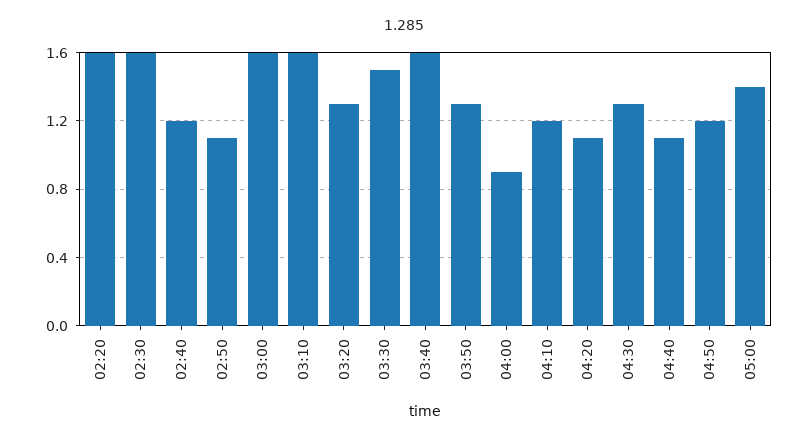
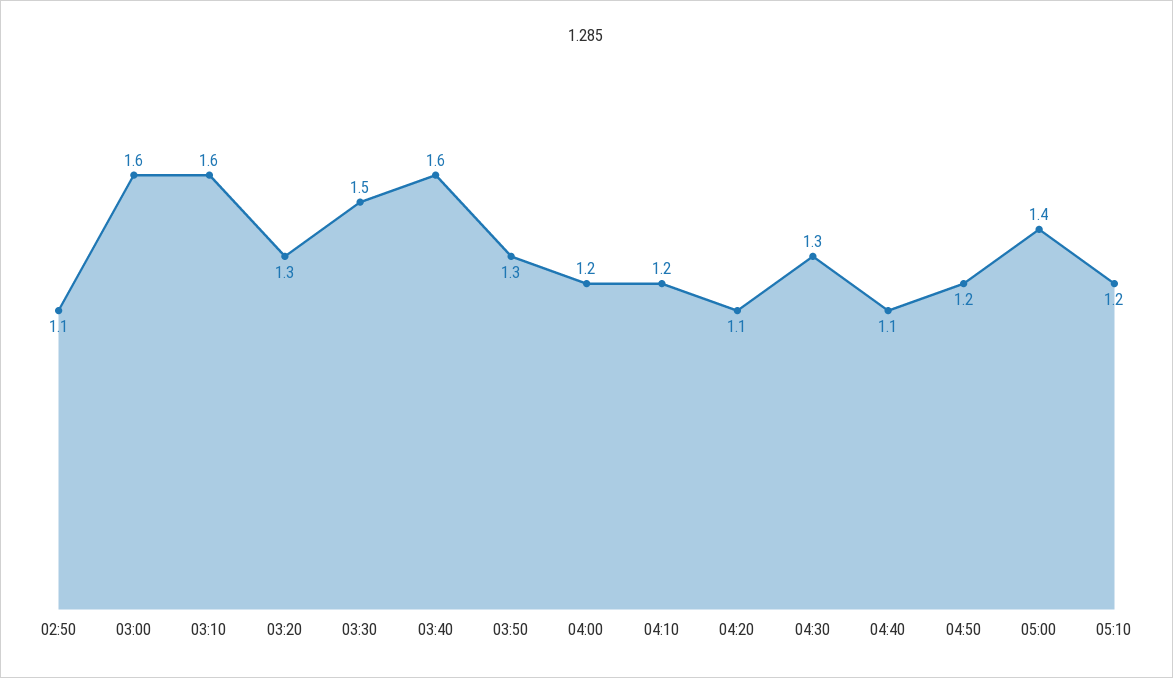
02:20: 1.6 -> none
02:30: 1.6 -> none
02:40: 1.2 -> none
04:00: 0.9 -> 1.2
05:10: none -> 1.2

